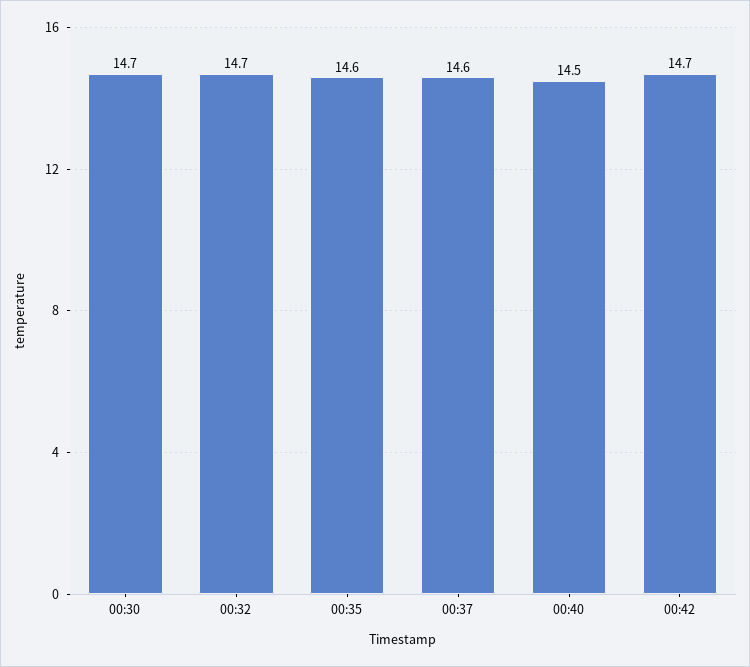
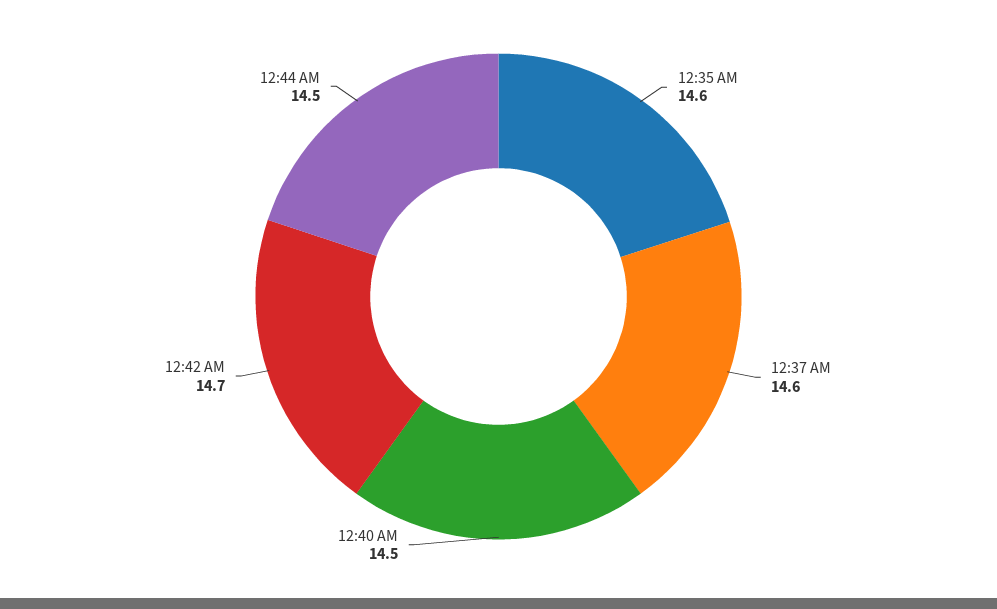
00:30: 14.7 -> none
00:32: 14.7 -> none
12:44 AM: none -> 14.5

